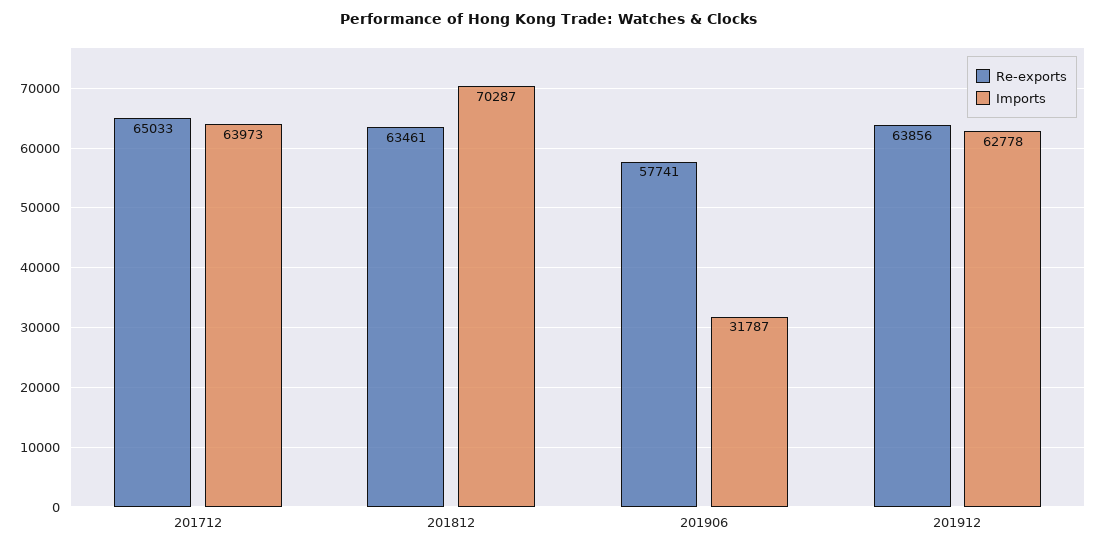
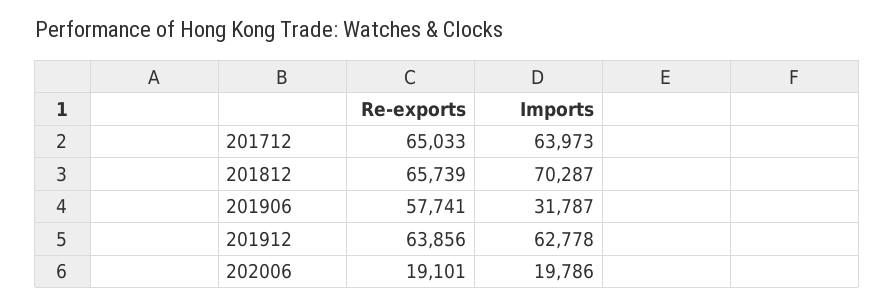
Re-exports, 201812: 63461 -> 65739
Re-exports, 202006: none -> 19101
Imports, 202006: none -> 19786

